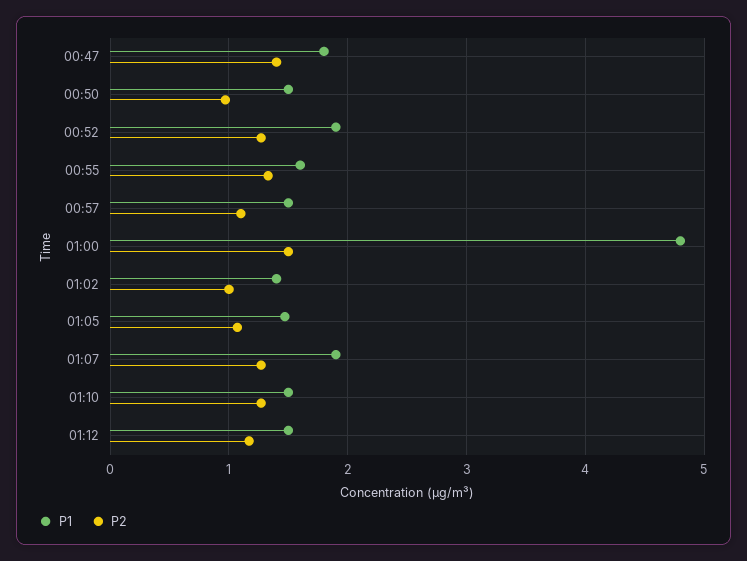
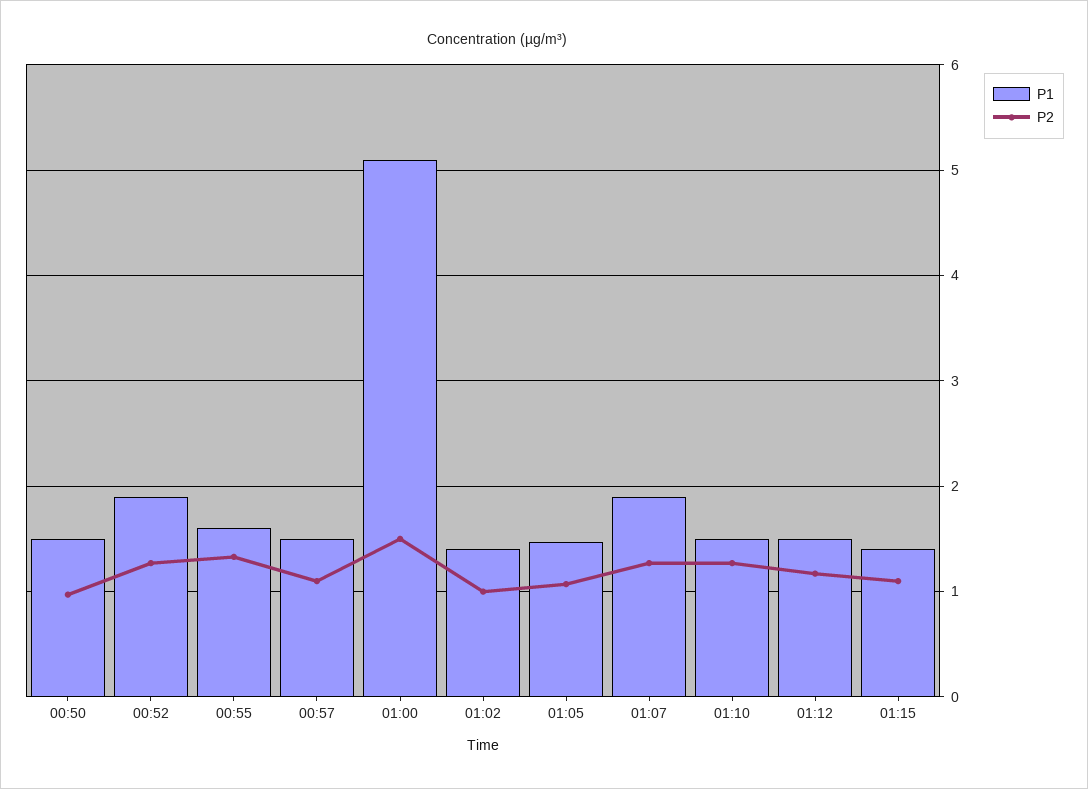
P1, 00:47: 1.8 -> none
P2, 00:47: 1.4 -> none
P1, 01:00: 4.8 -> 5.1
P1, 01:15: none -> 1.4
P2, 01:15: none -> 1.1

